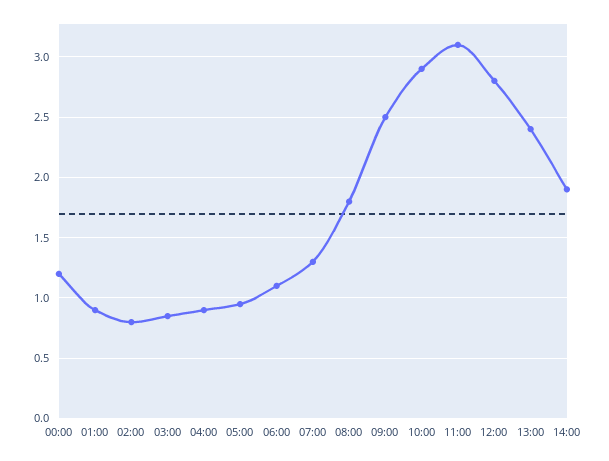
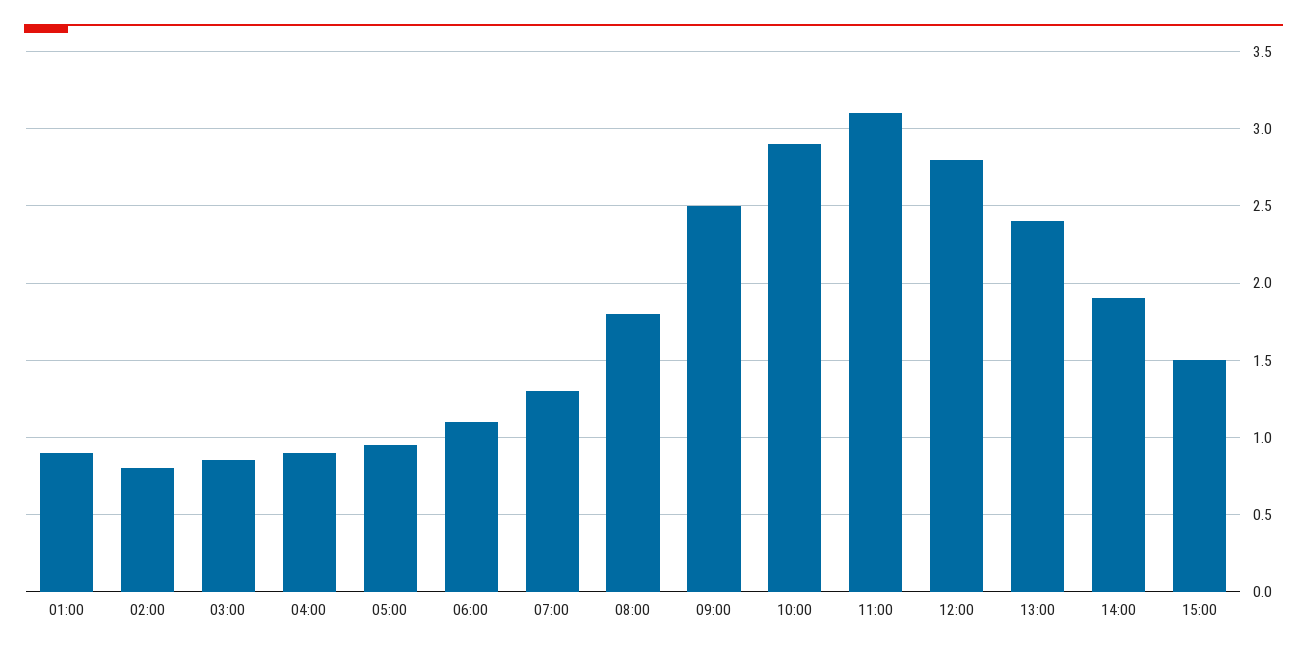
00:00: 1.2 -> none
15:00: none -> 1.5

